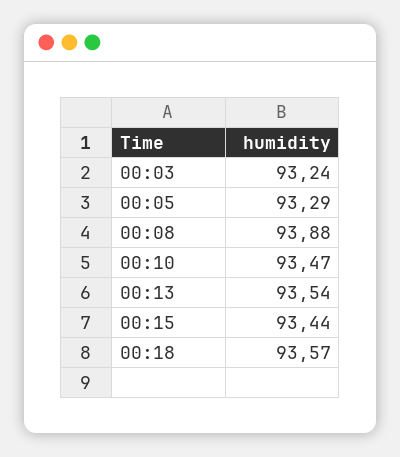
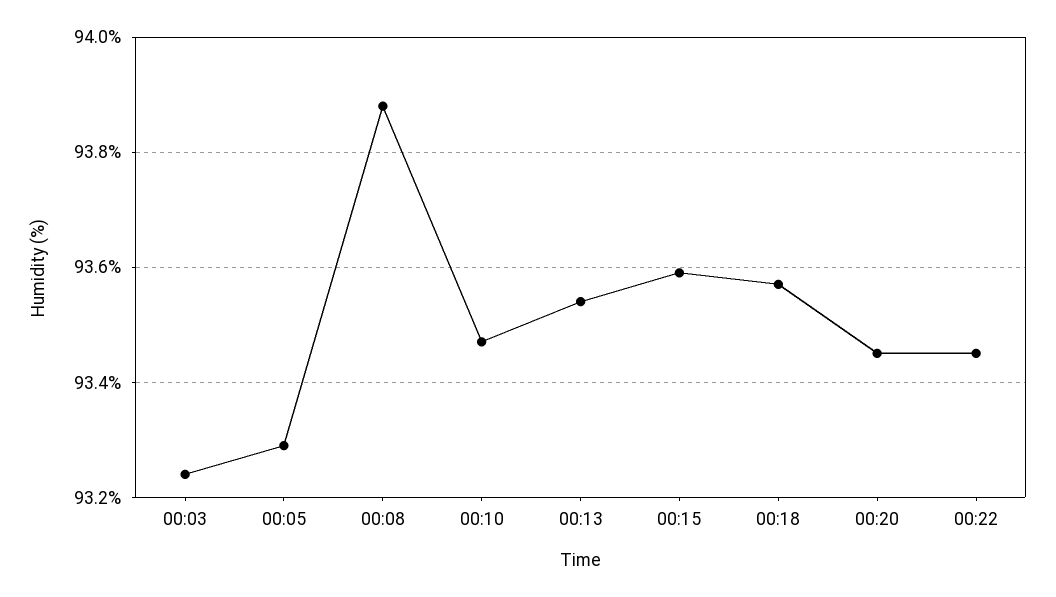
00:15: 93.44 -> 93.6
00:20: none -> 93.45
00:22: none -> 93.45

